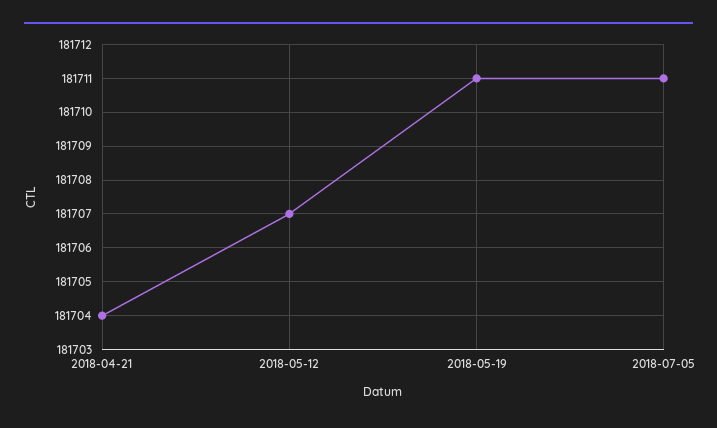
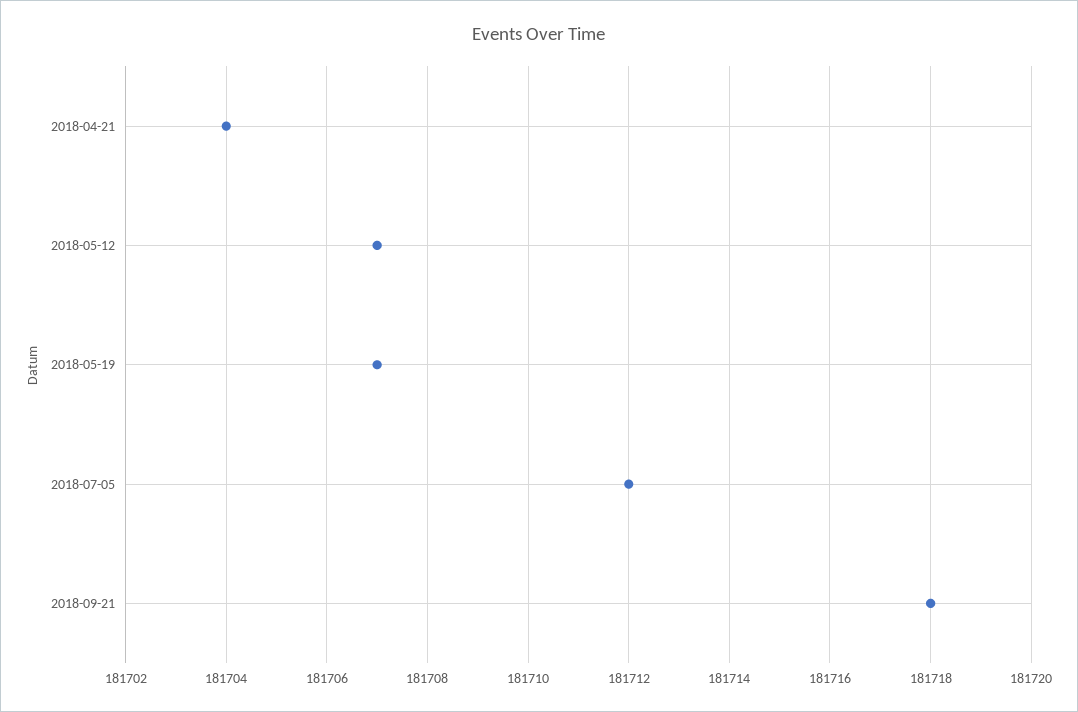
2018-05-19: 181711 -> 181707
2018-07-05: 181711 -> 181712
2018-09-21: none -> 181718

